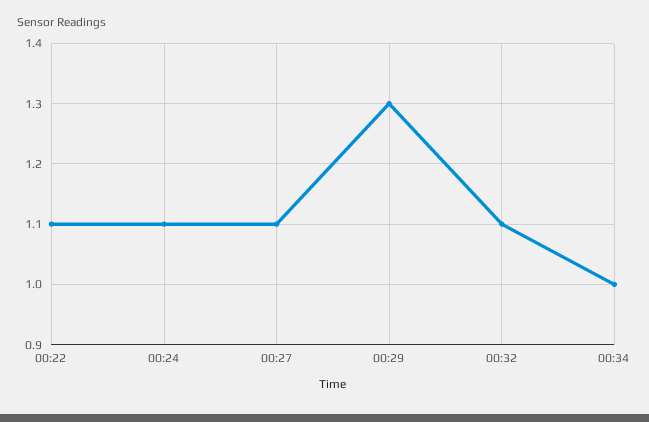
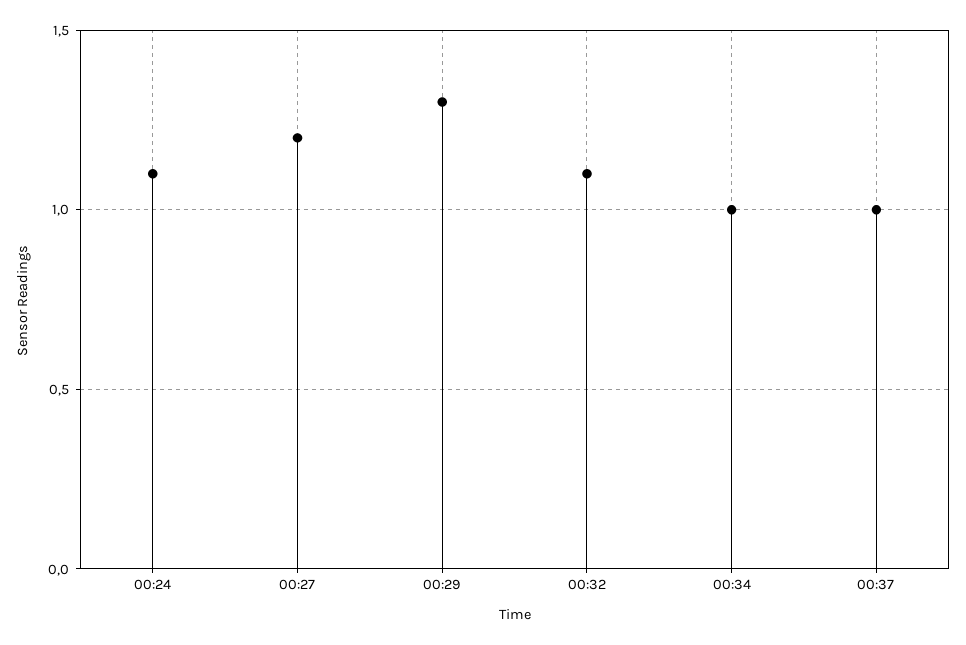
00:22: 1.1 -> none
00:27: 1.1 -> 1.2
00:37: none -> 1

